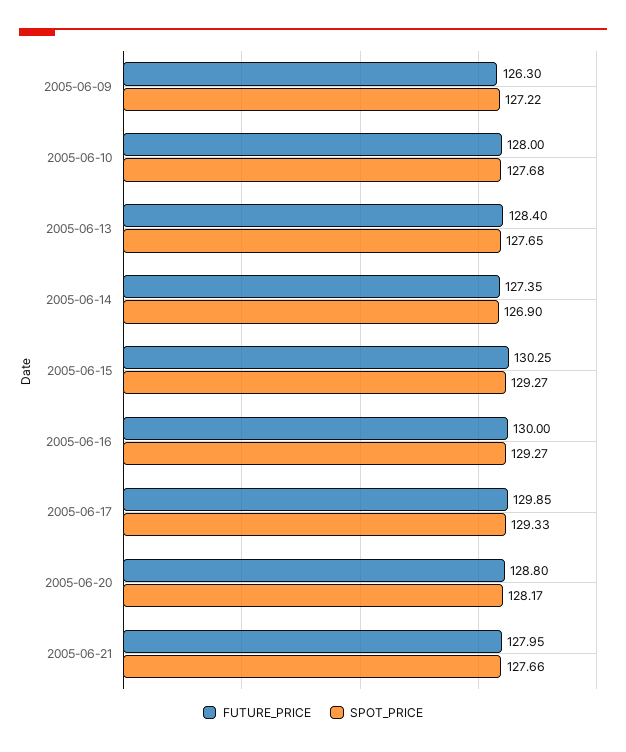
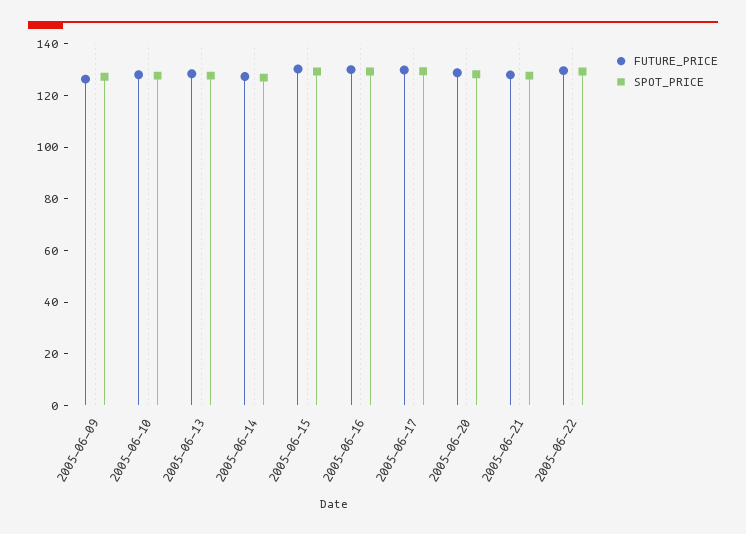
FUTURE_PRICE, 2005-06-22: none -> 130
SPOT_PRICE, 2005-06-22: none -> 130

